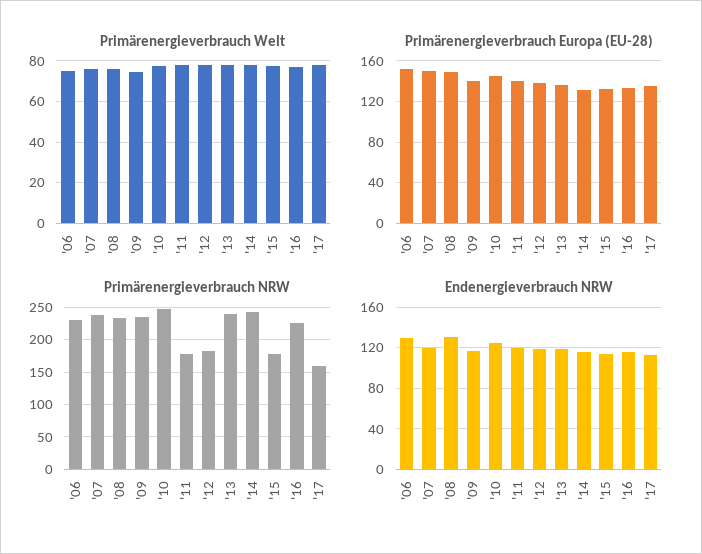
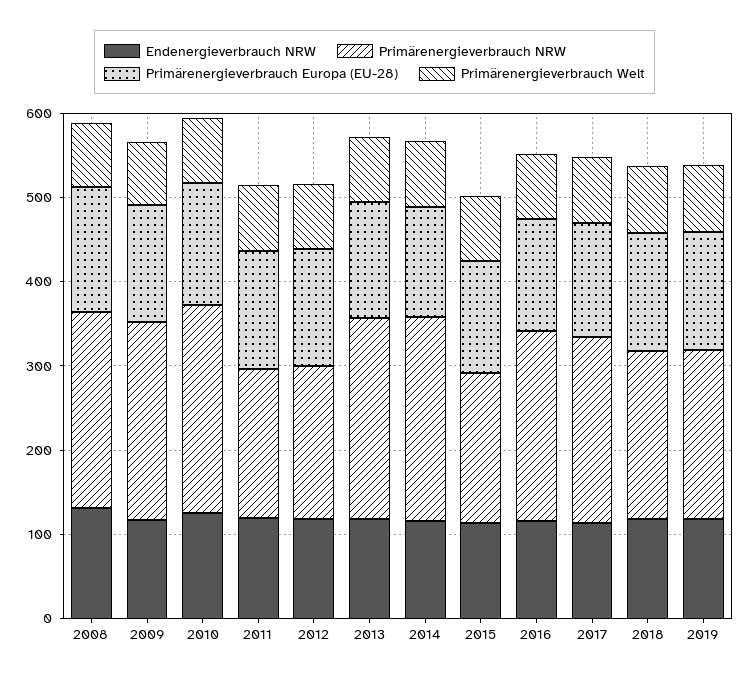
Primärenergieverbrauch Welt, '06: 75 -> none
Primärenergieverbrauch Welt, '07: 75 -> none
Primärenergieverbrauch Europa (EU-28), '06: 150 -> none
Primärenergieverbrauch Europa (EU-28), '07: 150 -> none
Primärenergieverbrauch NRW, '06: 230 -> none
Primärenergieverbrauch NRW, '07: 240 -> none
Primärenergieverbrauch NRW, '17: 160 -> 220
Endenergieverbrauch NRW, '06: 130 -> none
Endenergieverbrauch NRW, '07: 120 -> none
Endenergieverbrauch NRW, 2018: none -> 120
Primärenergieverbrauch NRW, 2018: none -> 200
Primärenergieverbrauch Europa (EU-28), 2018: none -> 140
Primärenergieverbrauch Welt, 2018: none -> 80
Endenergieverbrauch NRW, 2019: none -> 120
Primärenergieverbrauch NRW, 2019: none -> 200
Primärenergieverbrauch Europa (EU-28), 2019: none -> 140
Primärenergieverbrauch Welt, 2019: none -> 80

